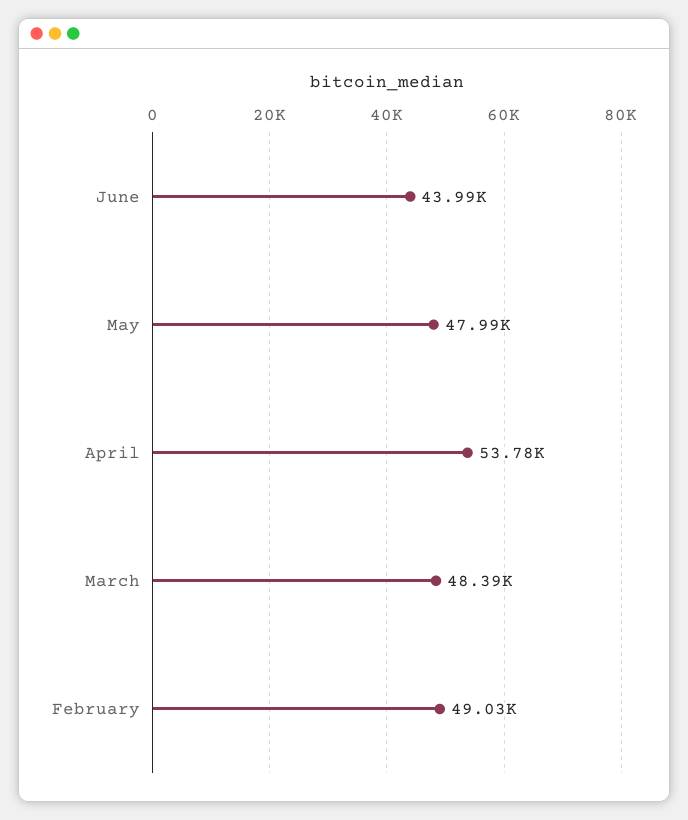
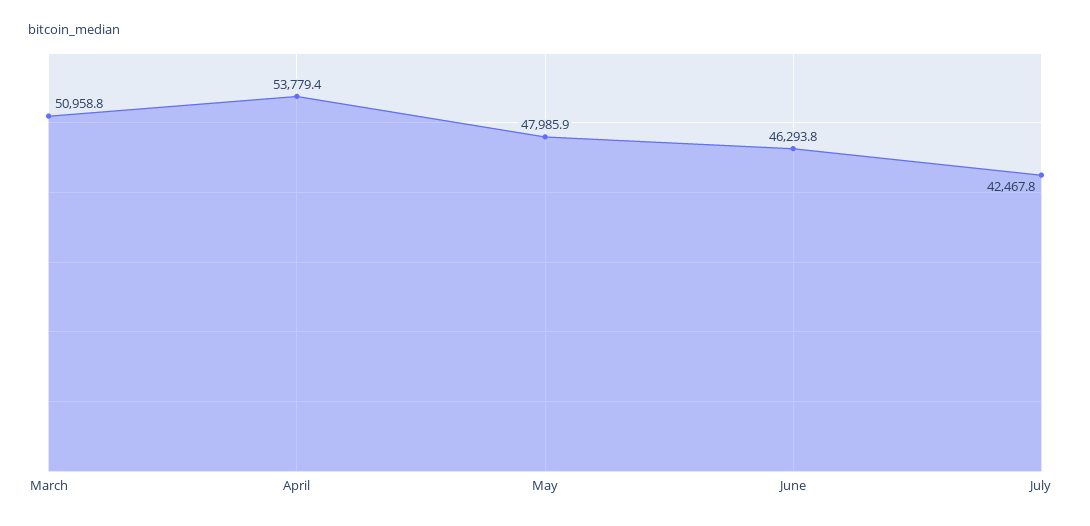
June: 43990 -> 46293.8
March: 48390 -> 50958.8
February: 49030 -> none
July: none -> 42467.8

